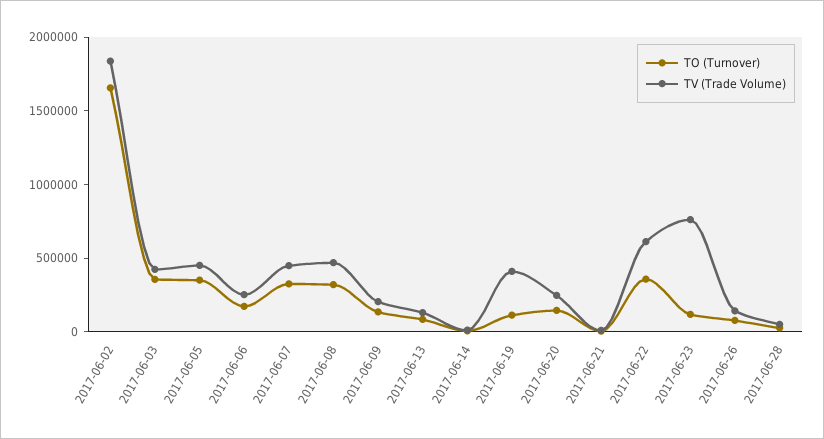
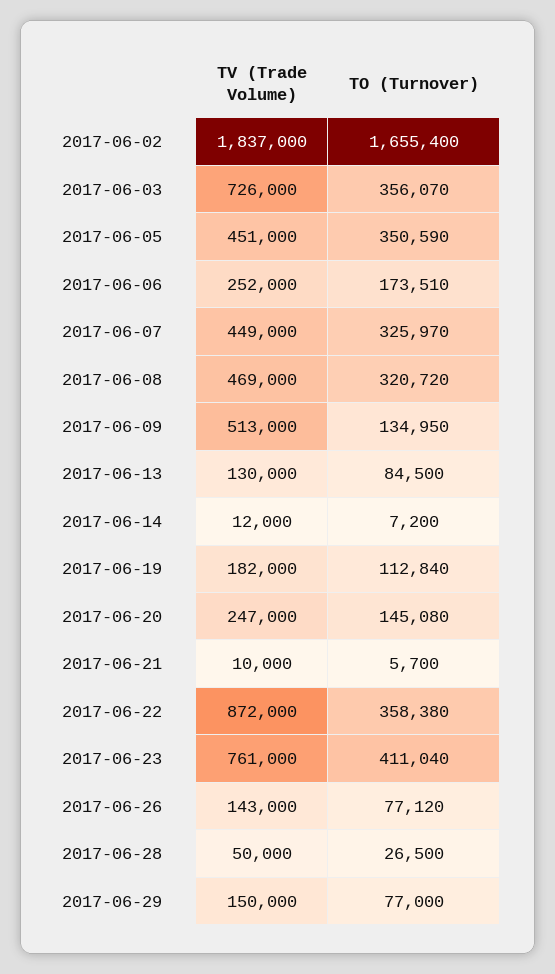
TV (Trade Volume), 2017-06-03: 400000 -> 726000
TV (Trade Volume), 2017-06-09: 200000 -> 513000
TV (Trade Volume), 2017-06-19: 400000 -> 182000
TV (Trade Volume), 2017-06-22: 600000 -> 872000
TO (Turnover), 2017-06-23: 100000 -> 411040
TV (Trade Volume), 2017-06-29: none -> 150000
TO (Turnover), 2017-06-29: none -> 77000

